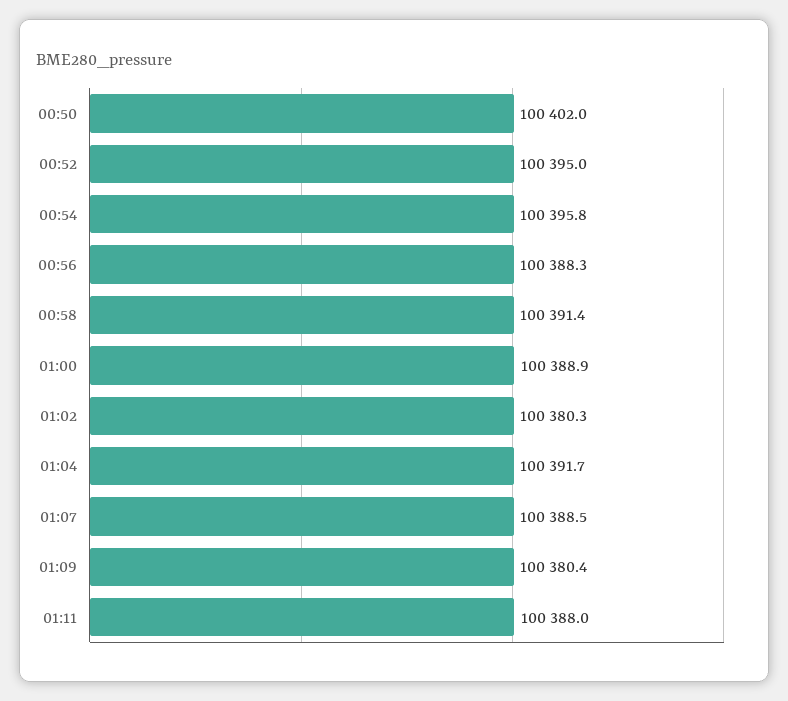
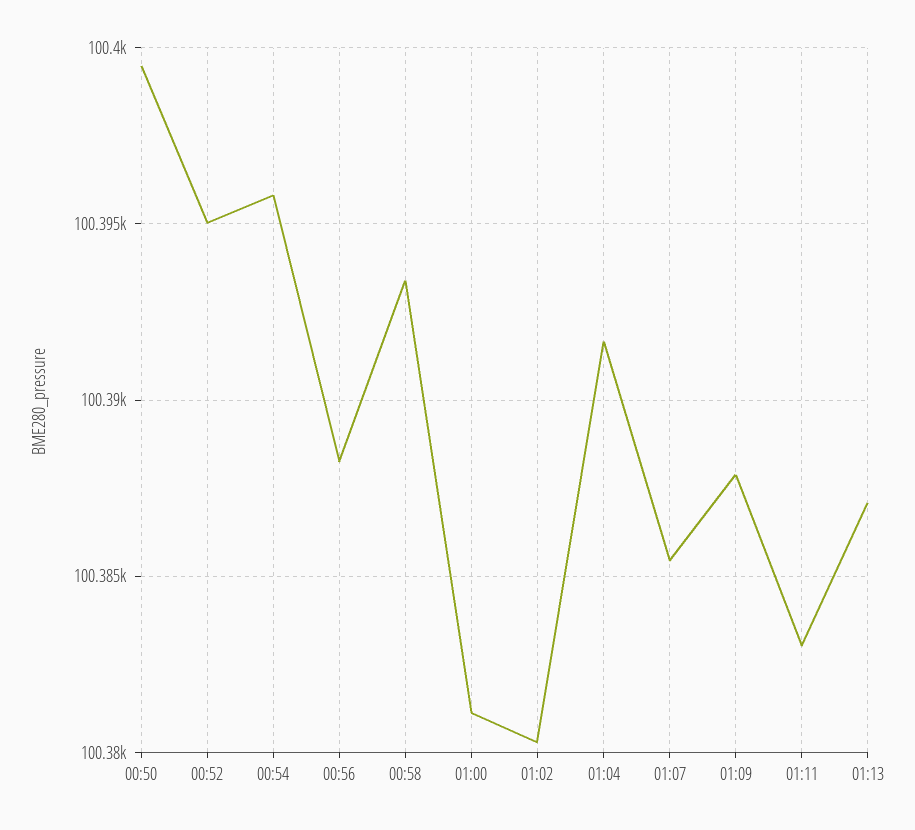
00:50: 100402 -> 100399.5
00:58: 100391.4 -> 100393.5
01:00: 100388.9 -> 100381
01:07: 100388.5 -> 100385.5
01:09: 100380.4 -> 100388
01:11: 100388 -> 100383
01:13: none -> 100387

